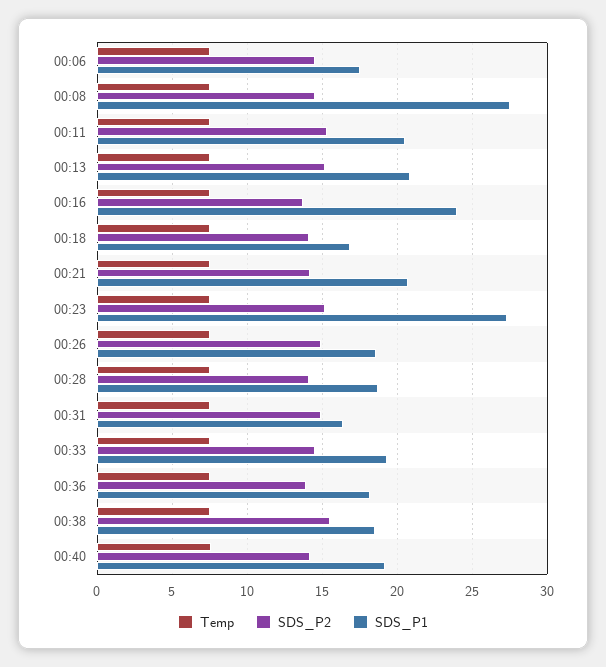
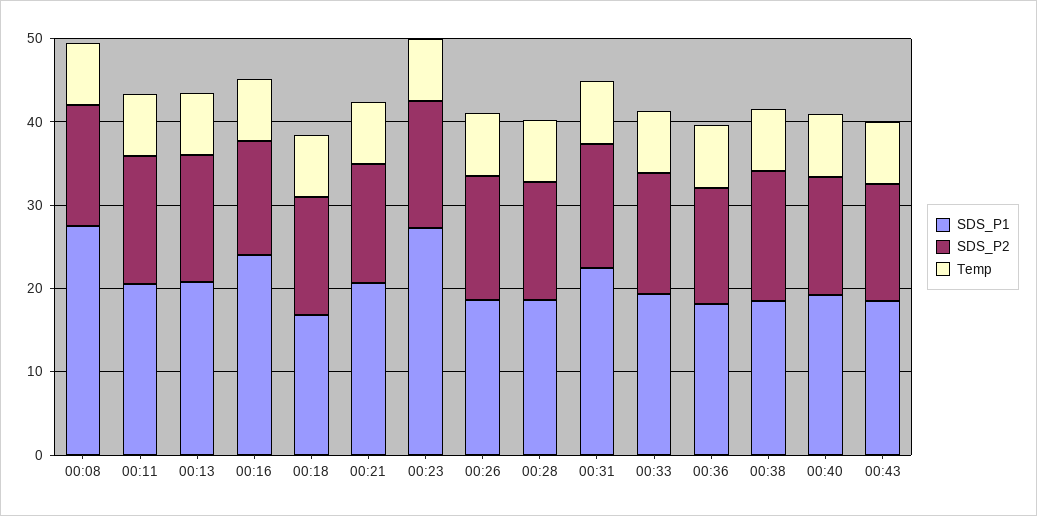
Temp, 00:06: 7.5 -> none
SDS_P2, 00:06: 14.5 -> none
SDS_P1, 00:06: 17.5 -> none
SDS_P1, 00:31: 16.5 -> 22
SDS_P1, 00:43: none -> 18
SDS_P2, 00:43: none -> 14
Temp, 00:43: none -> 8

